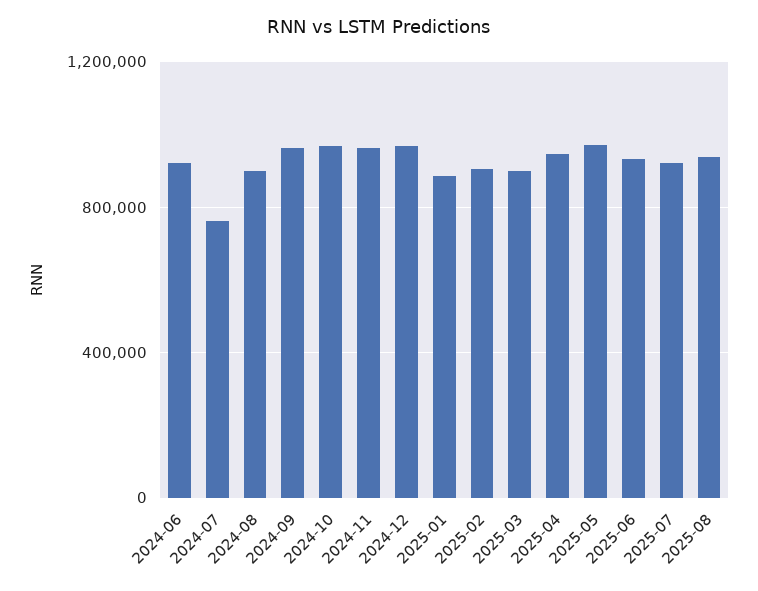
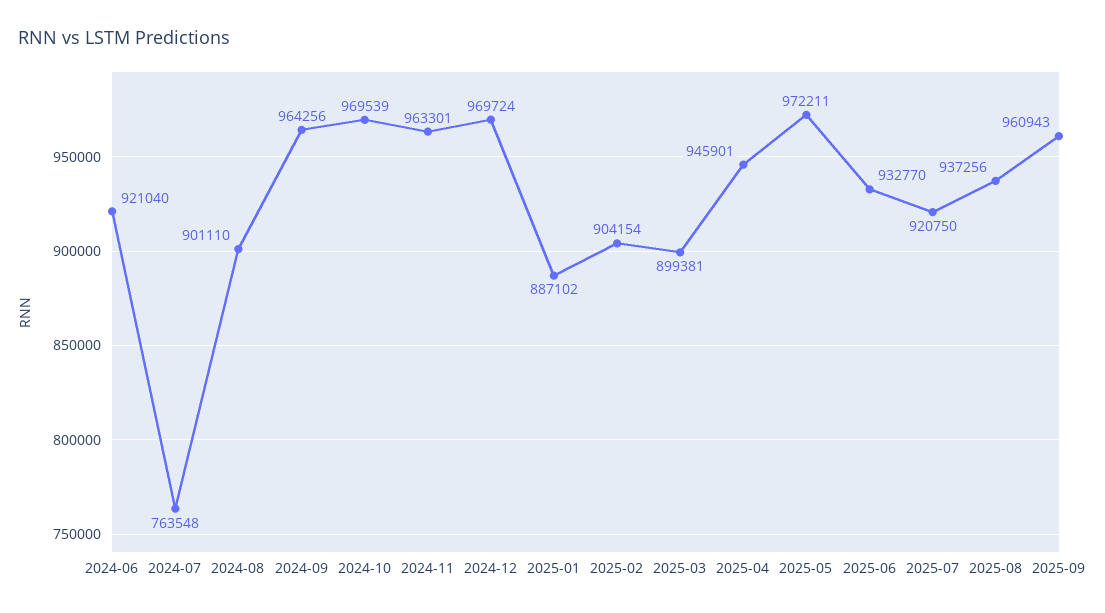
2025-09: none -> 960943

